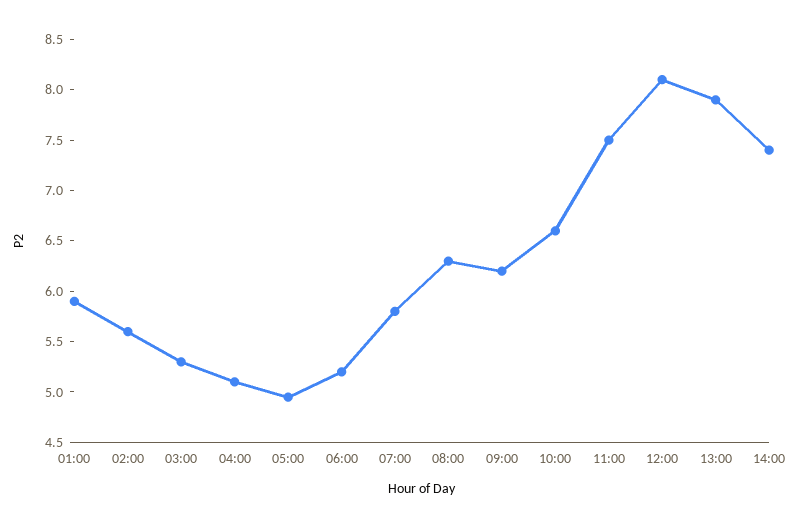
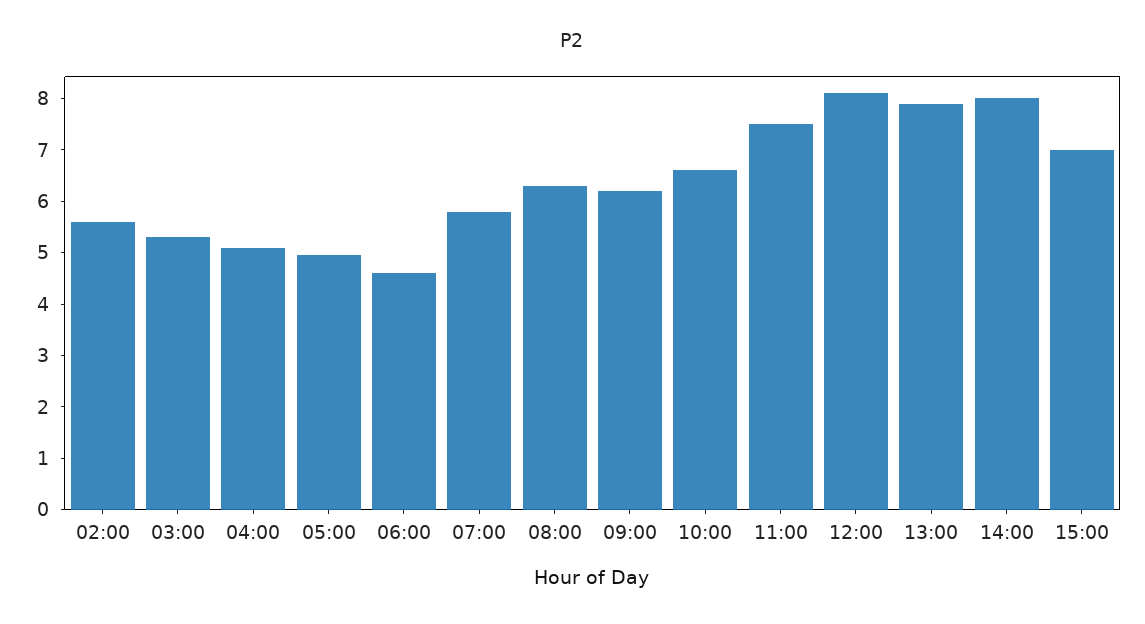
01:00: 5.9 -> none
06:00: 5.2 -> 4.6
14:00: 7.4 -> 8
15:00: none -> 7

